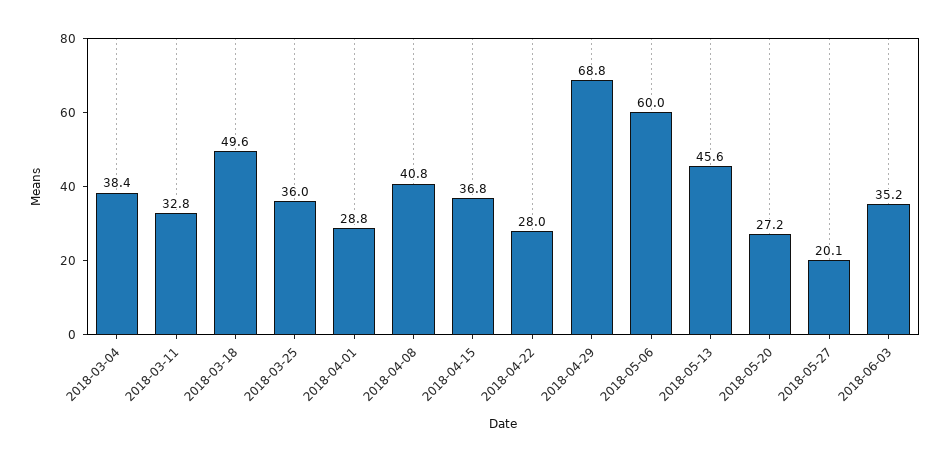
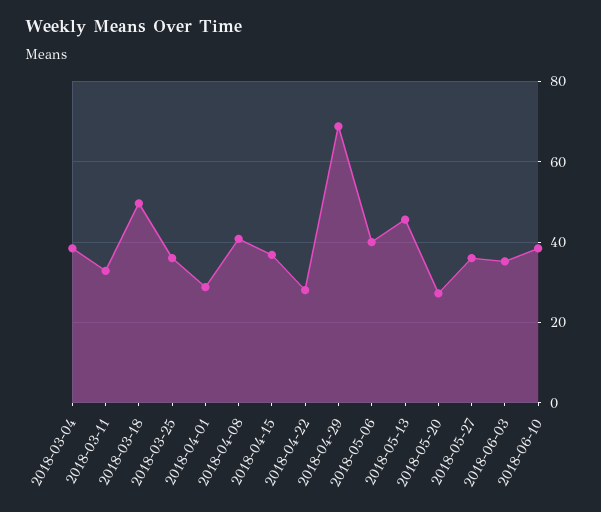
2018-05-06: 60 -> 40
2018-05-27: 20.1 -> 36
2018-06-10: none -> 38

